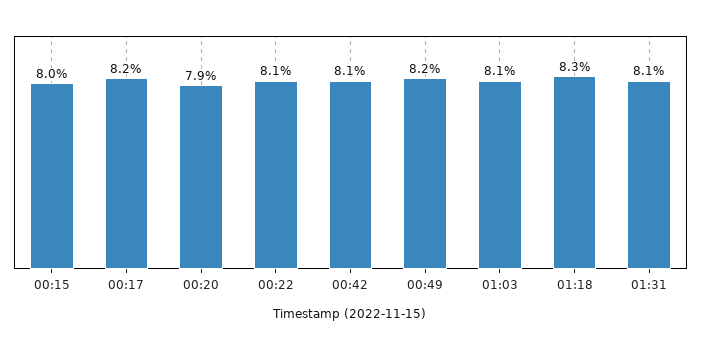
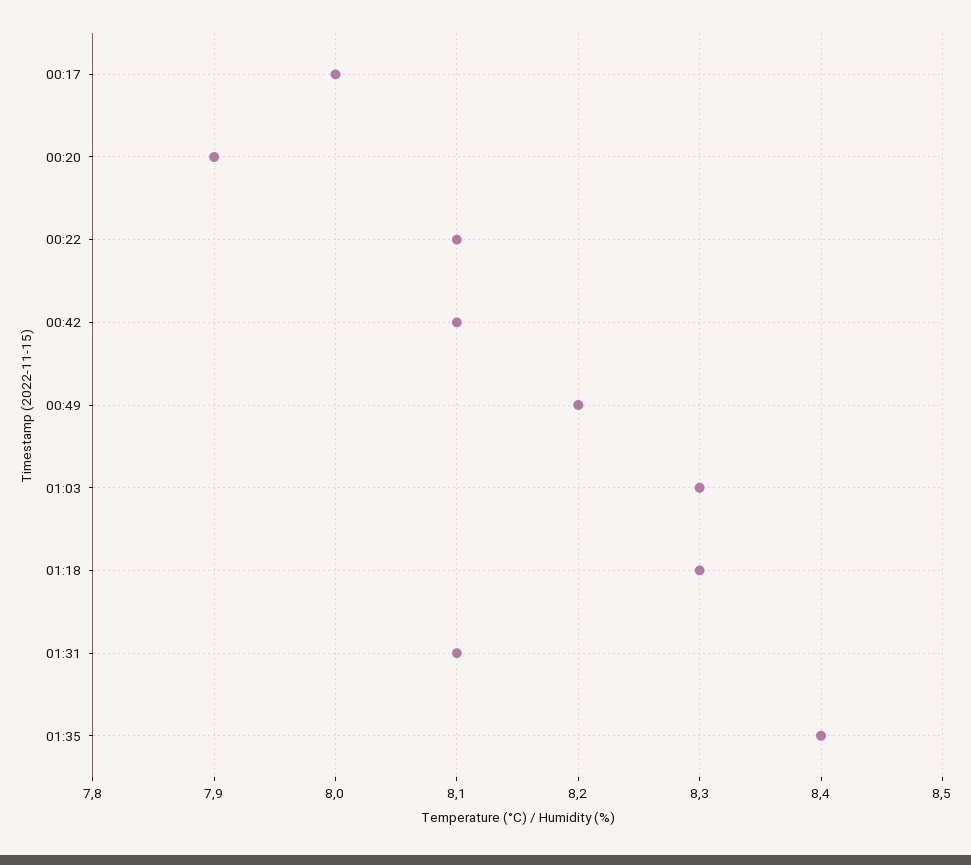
00:15: 8 -> none
00:17: 8.2 -> 8
01:03: 8.1 -> 8.3
01:35: none -> 8.4

